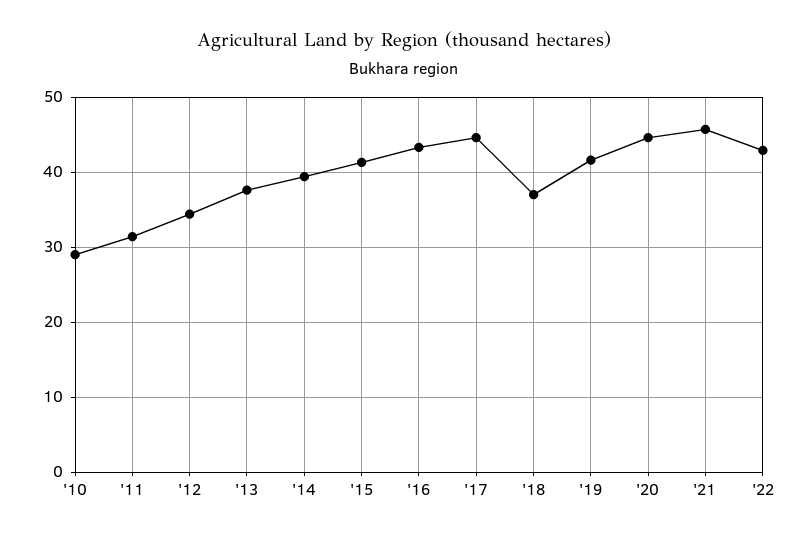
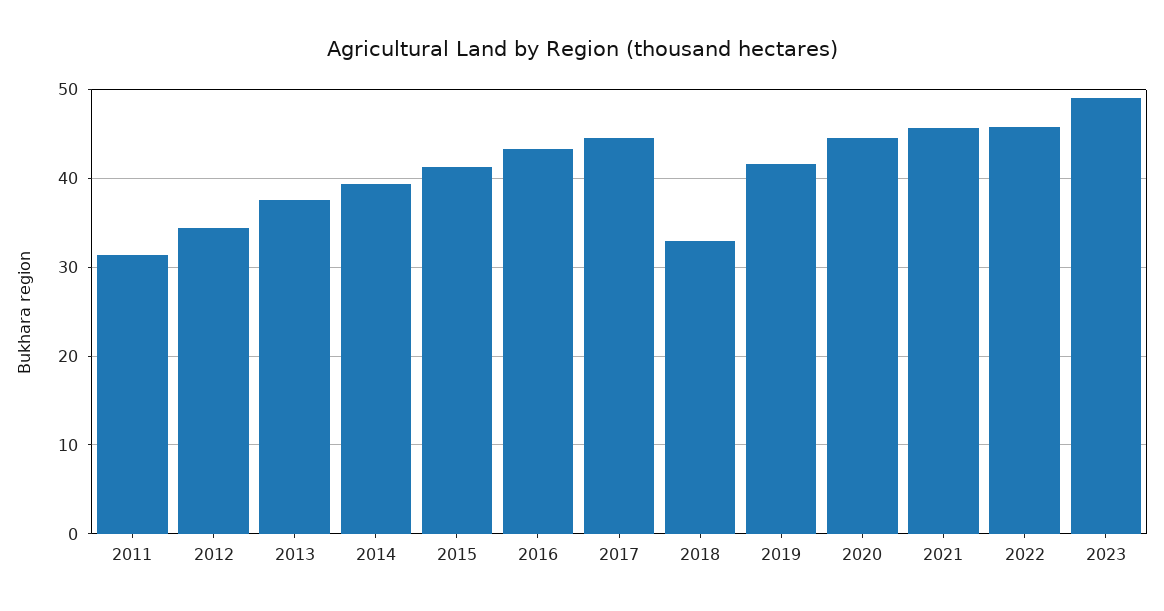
'10: 29 -> none
'18: 37 -> 33
'22: 43 -> 46
2023: none -> 49

